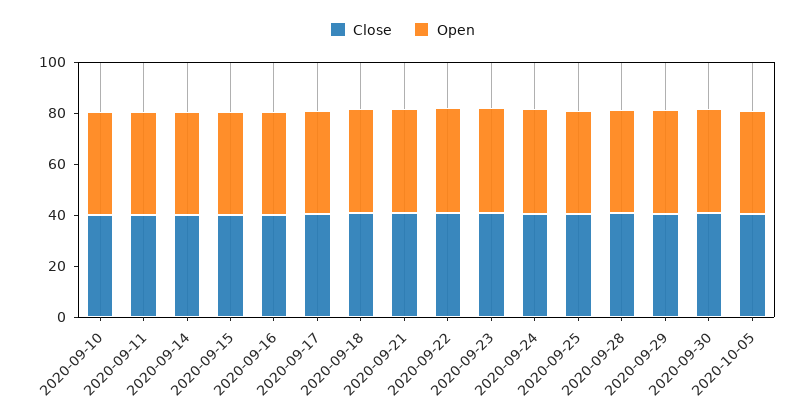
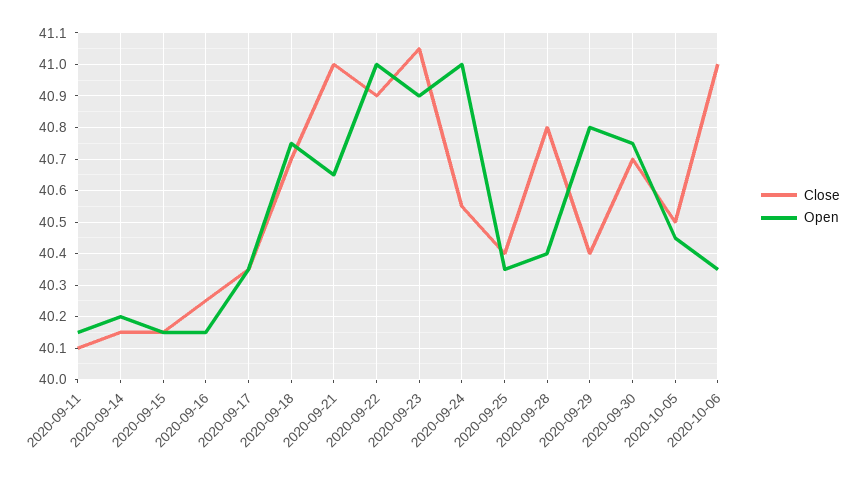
Close, 2020-09-10: 40 -> none
Open, 2020-09-10: 40 -> none
Close, 2020-10-06: none -> 41
Open, 2020-10-06: none -> 40.35

